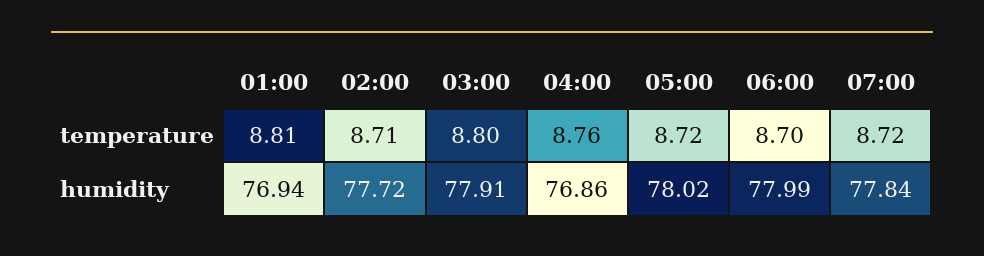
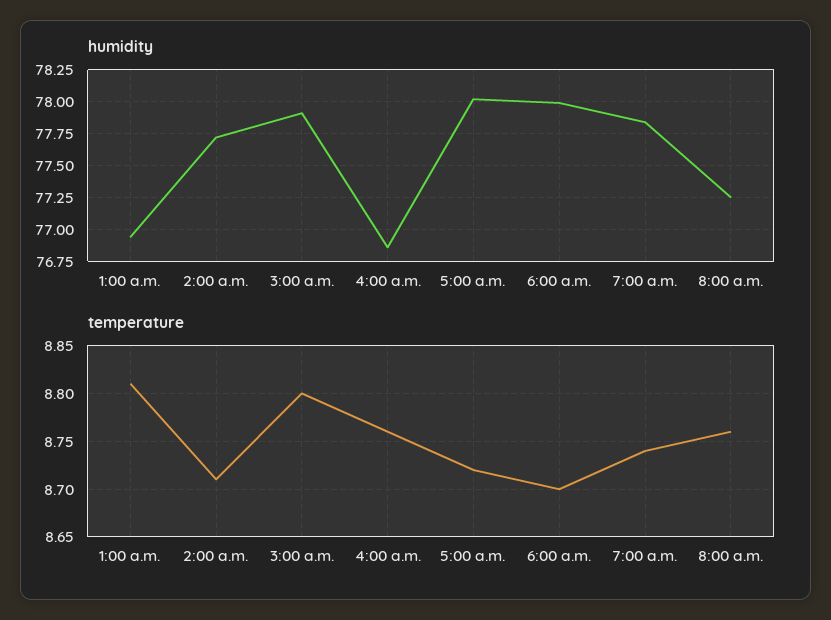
temperature, 07:00: 8.72 -> 8.74
humidity, 8:00 a.m.: none -> 77.25
temperature, 8:00 a.m.: none -> 8.76

